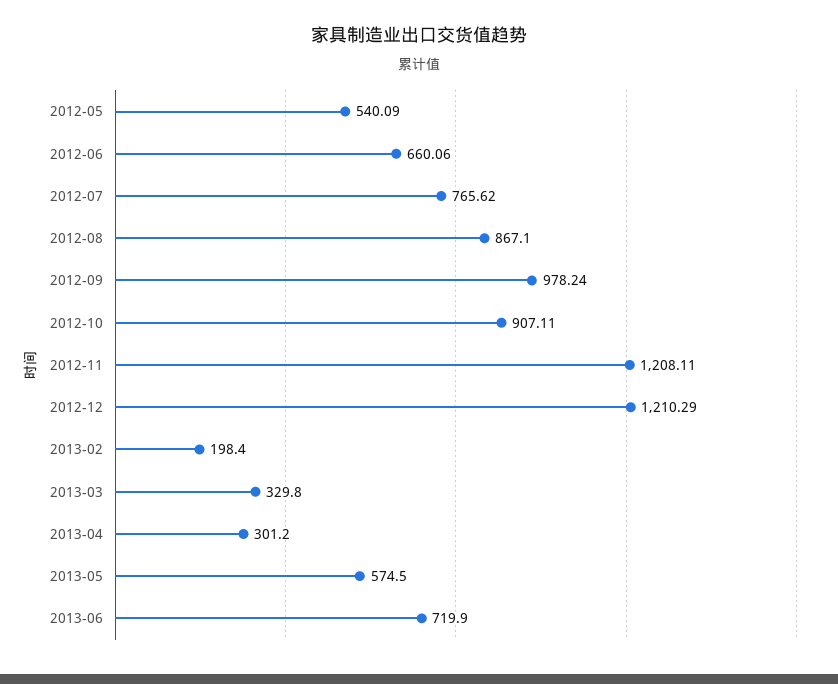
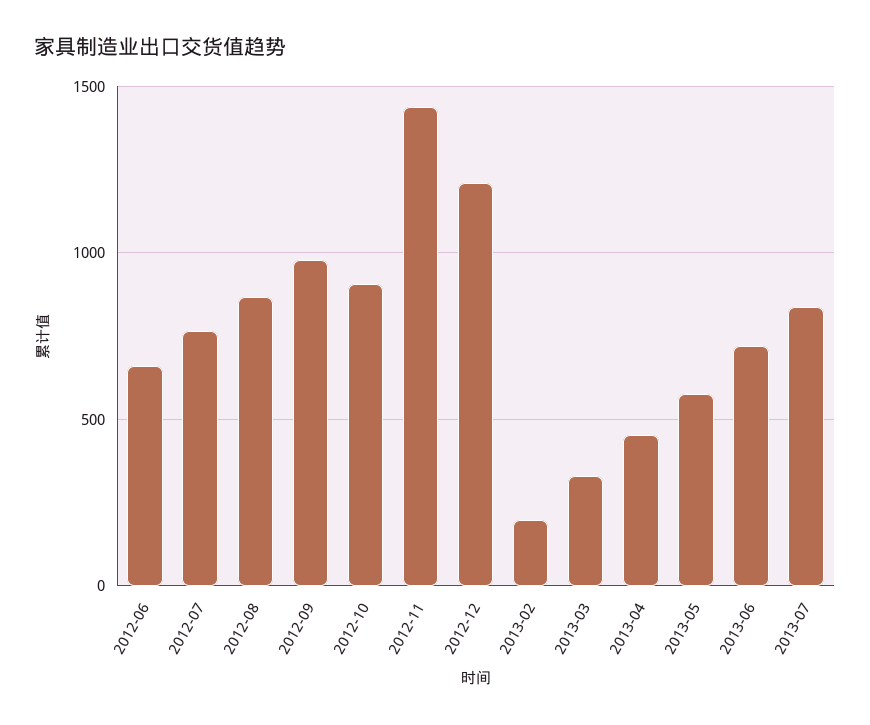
2012-05: 540.09 -> none
2012-11: 1208.11 -> 1450
2013-04: 301.2 -> 450
2013-07: none -> 850

